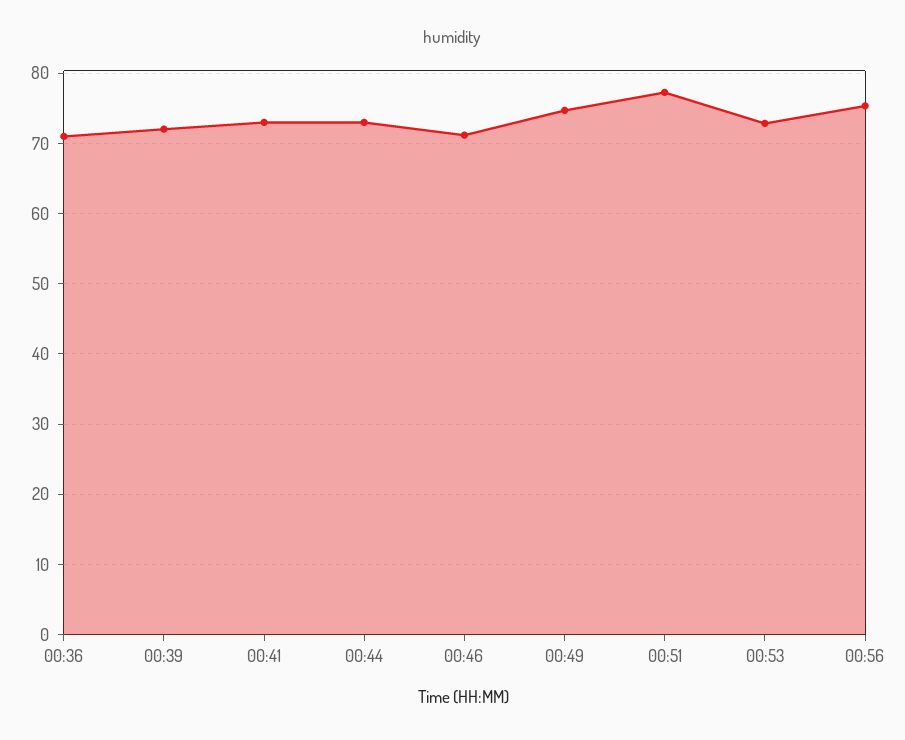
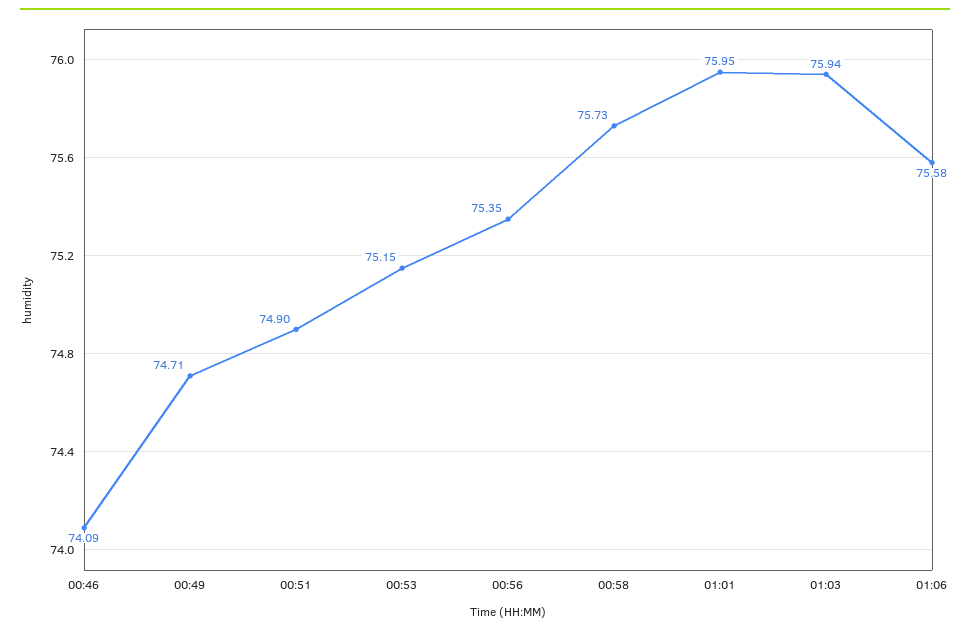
00:36: 71 -> none
00:39: 72 -> none
00:41: 73 -> none
00:44: 73 -> none
00:46: 71 -> 74.09
00:51: 77 -> 74.9
00:53: 73 -> 75.15
00:58: none -> 75.73
01:01: none -> 75.95
01:03: none -> 75.94
01:06: none -> 75.58

